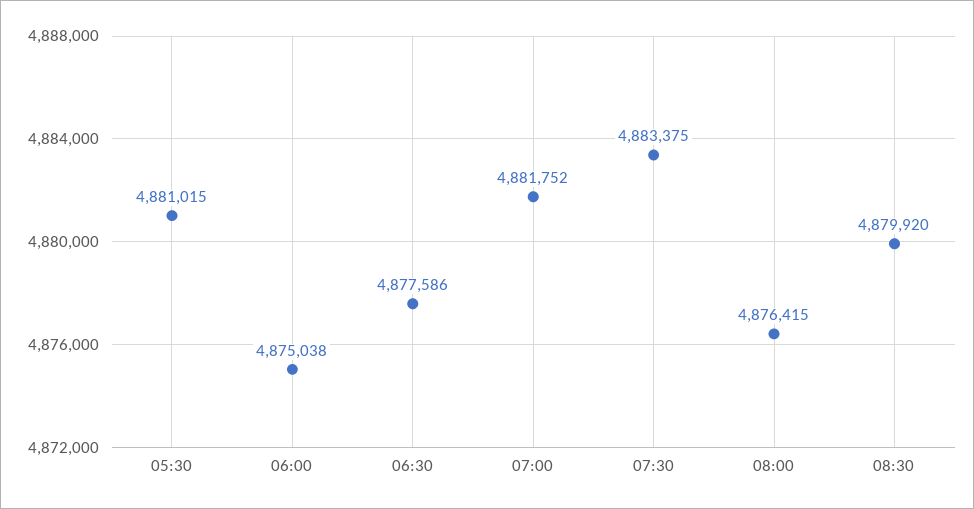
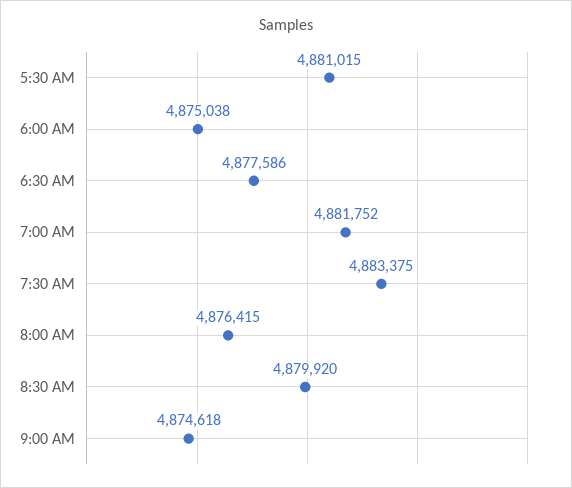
9:00 AM: none -> 4874618

